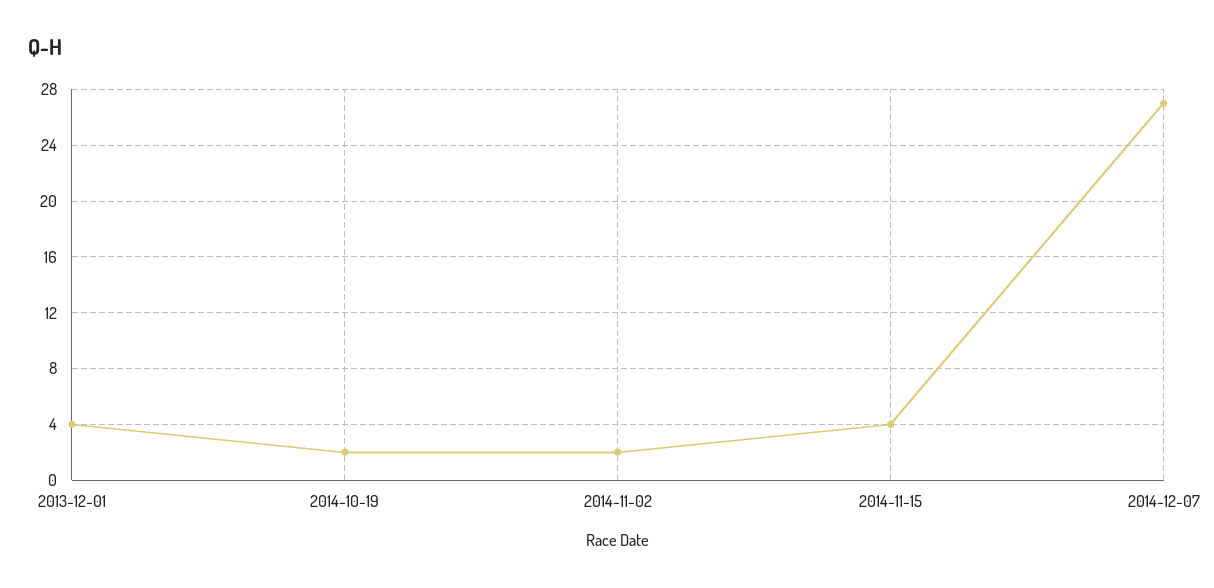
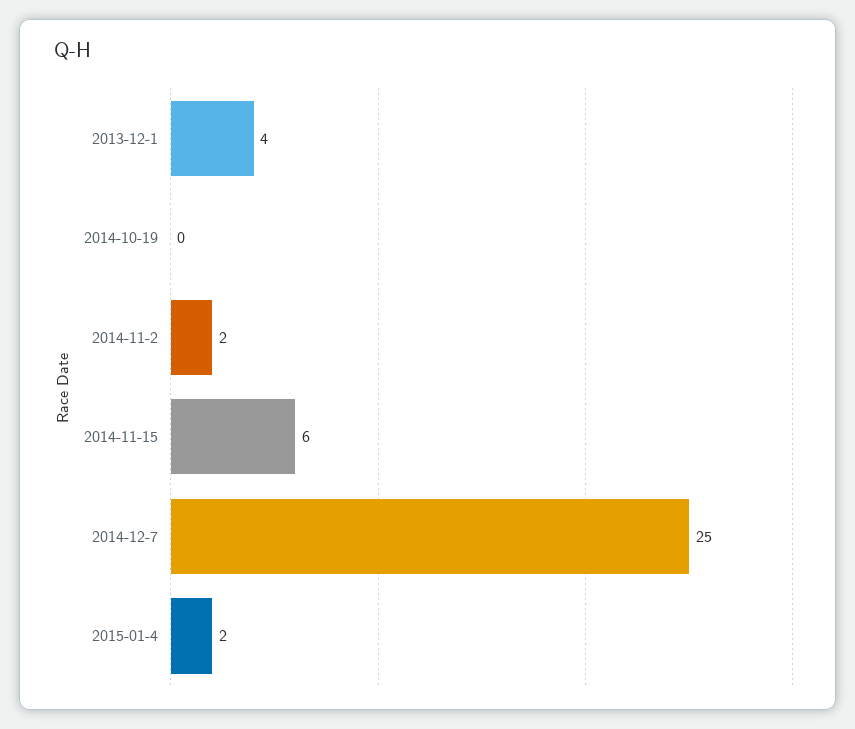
2014-10-19: 2 -> 0
2014-11-15: 4 -> 6
2014-12-07: 27 -> 25
2015-01-4: none -> 2

